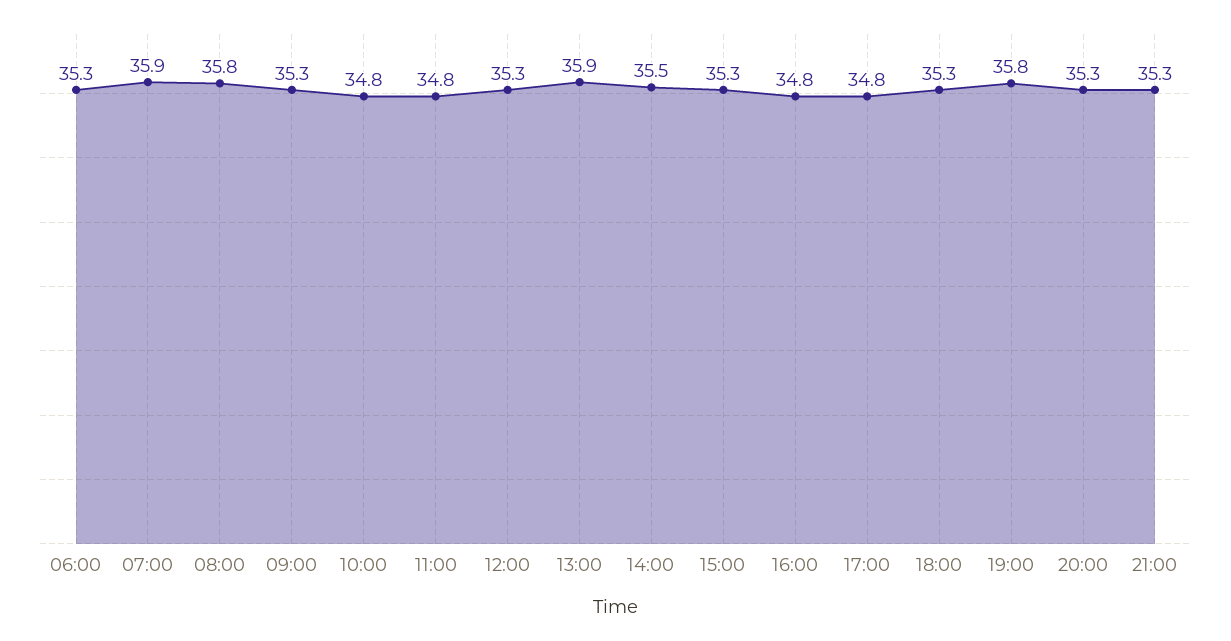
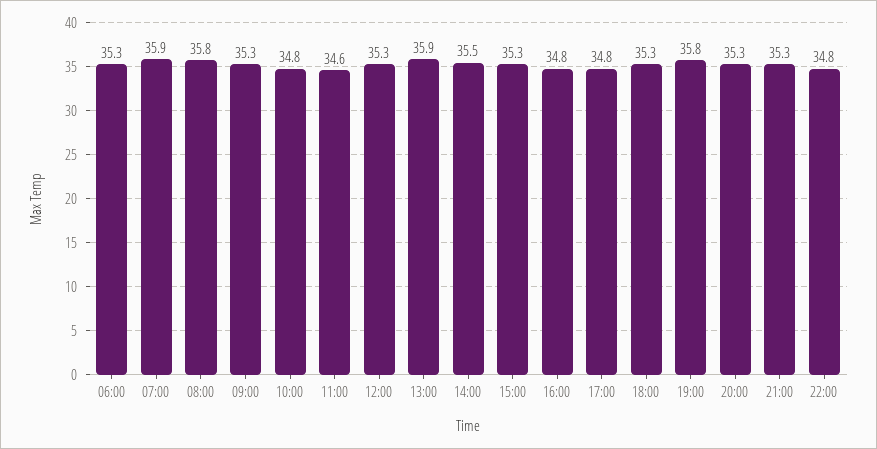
11:00: 34.8 -> 34.6
22:00: none -> 34.8

